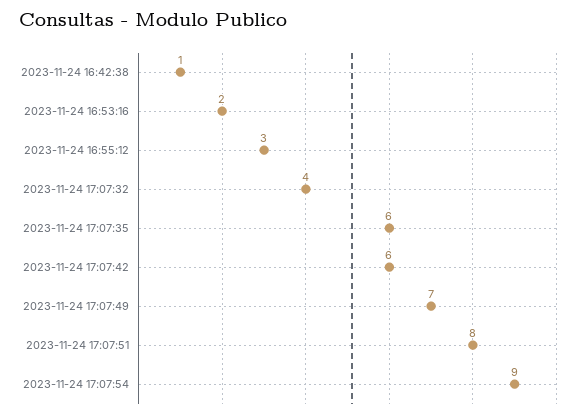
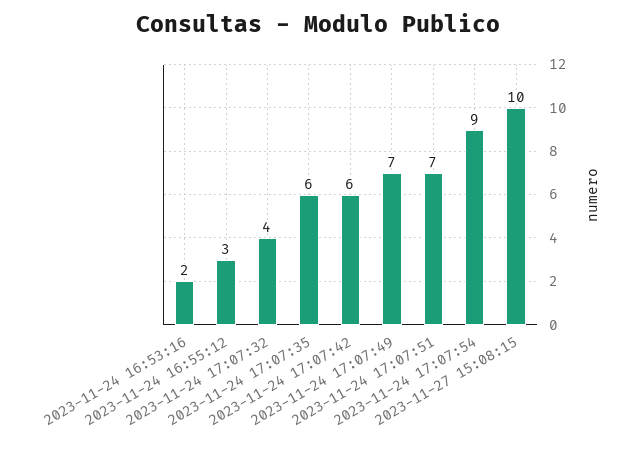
2023-11-24 16:42:38: 1 -> none
2023-11-24 17:07:51: 8 -> 7
2023-11-27 15:08:15: none -> 10

